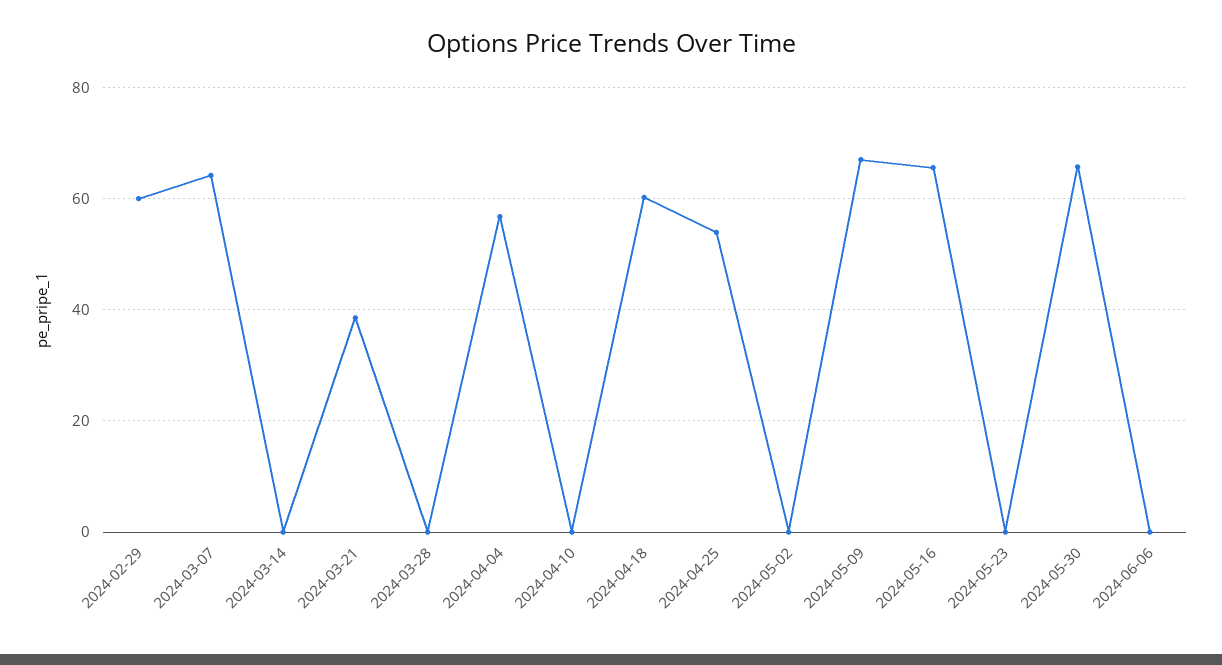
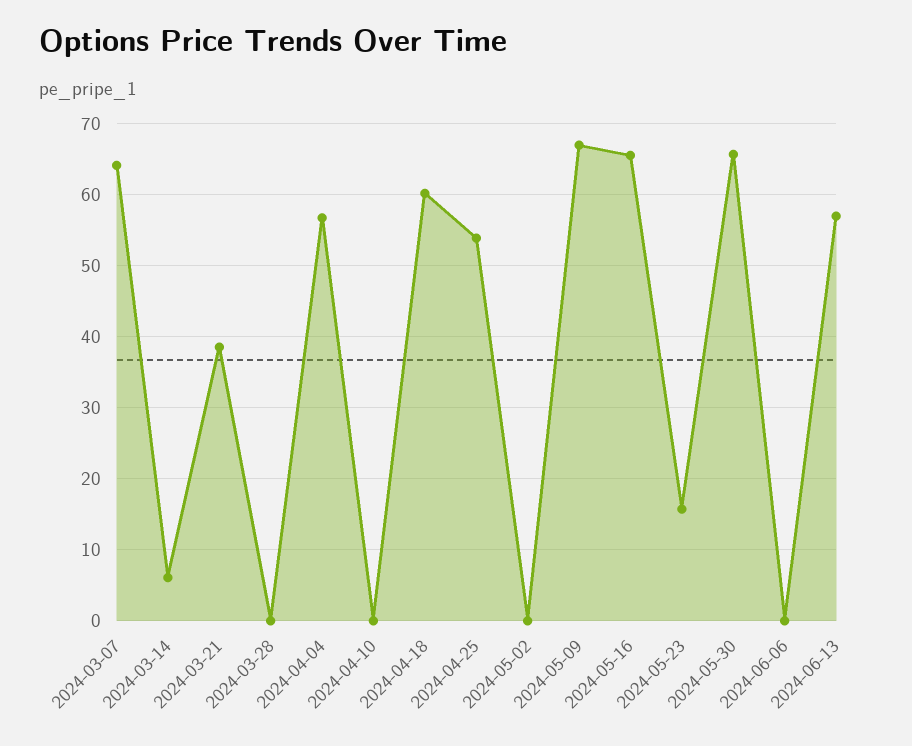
2024-02-29: 60 -> none
2024-03-14: 0 -> 6
2024-05-23: 0 -> 16
2024-06-13: none -> 57

